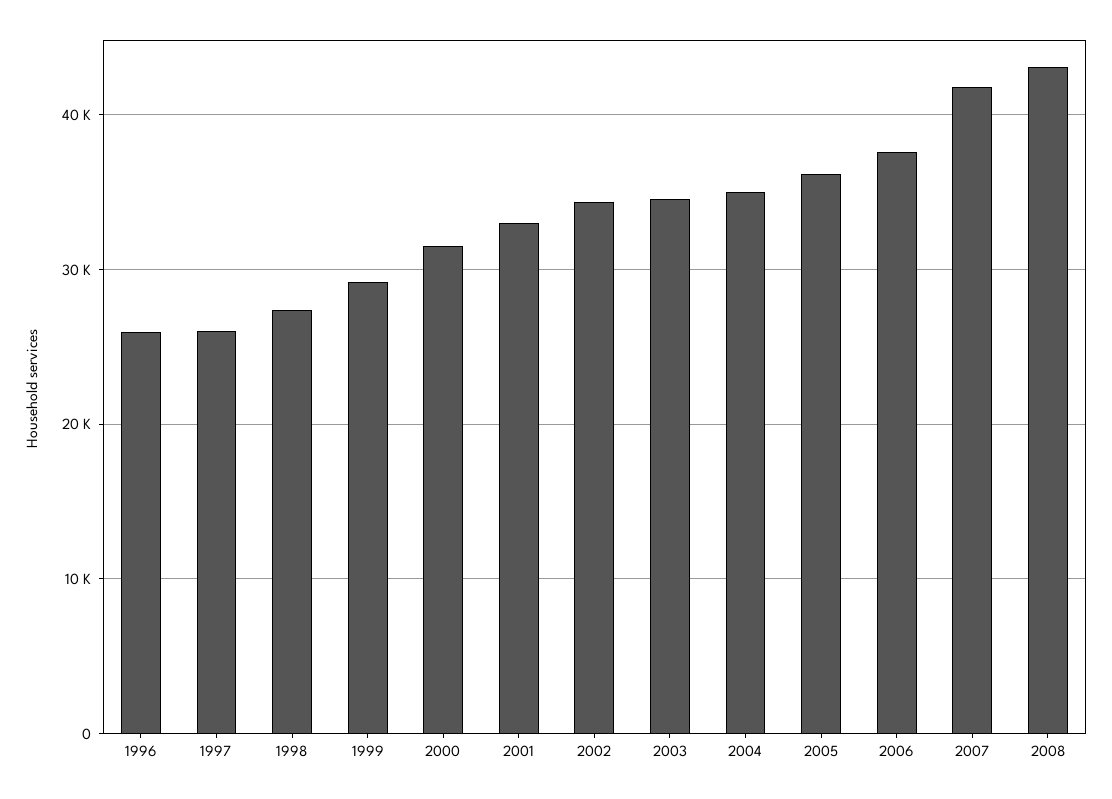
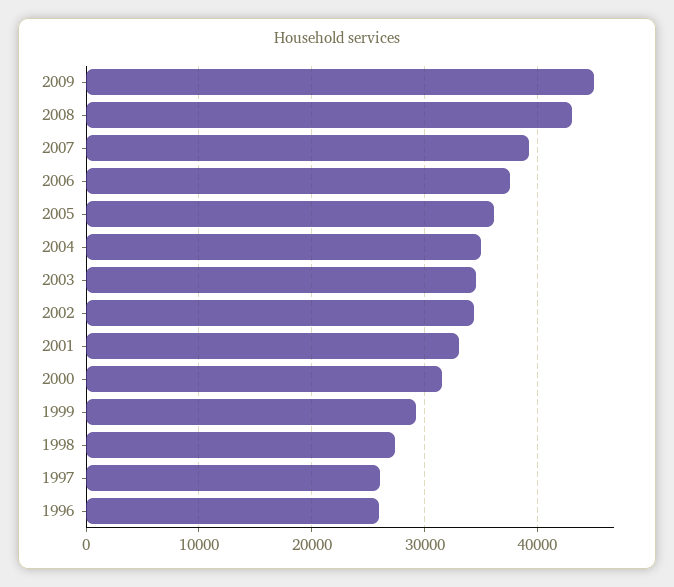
2007: 42000 -> 39000
2009: none -> 45000

